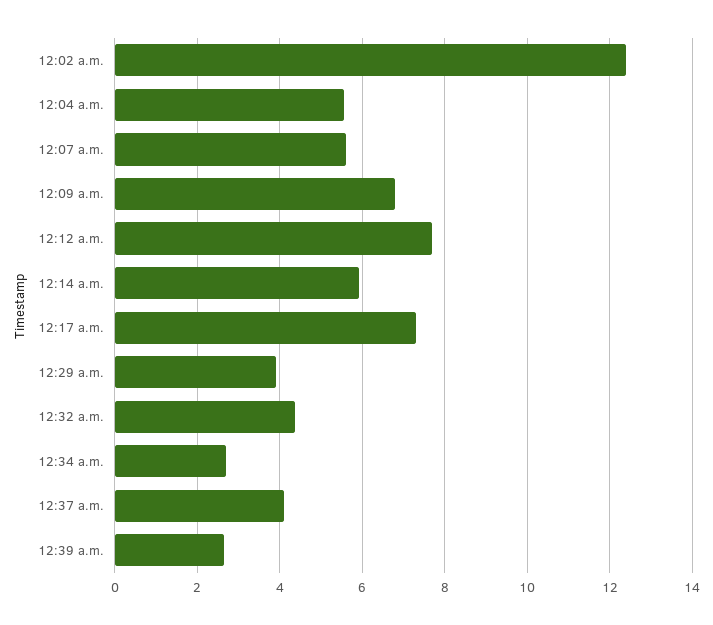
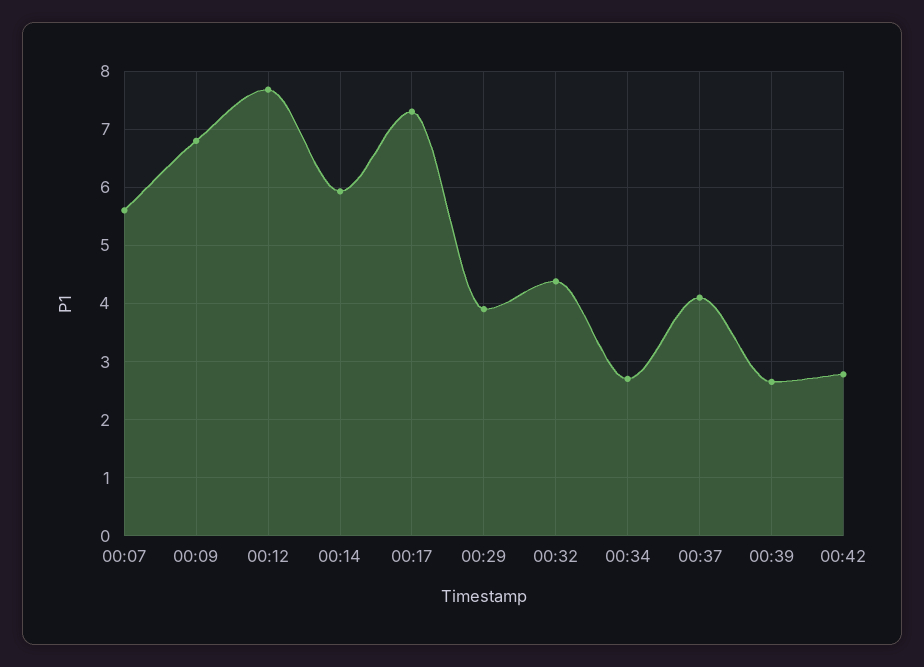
12:02 a.m.: 12.4 -> none
12:04 a.m.: 5.6 -> none
00:42: none -> 2.8

